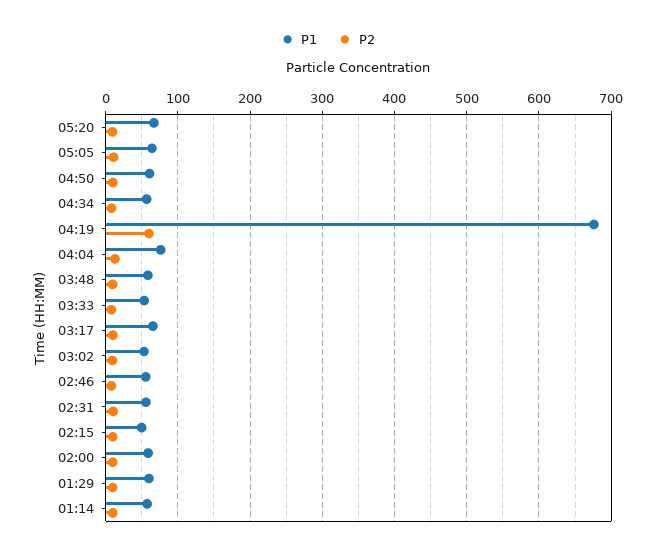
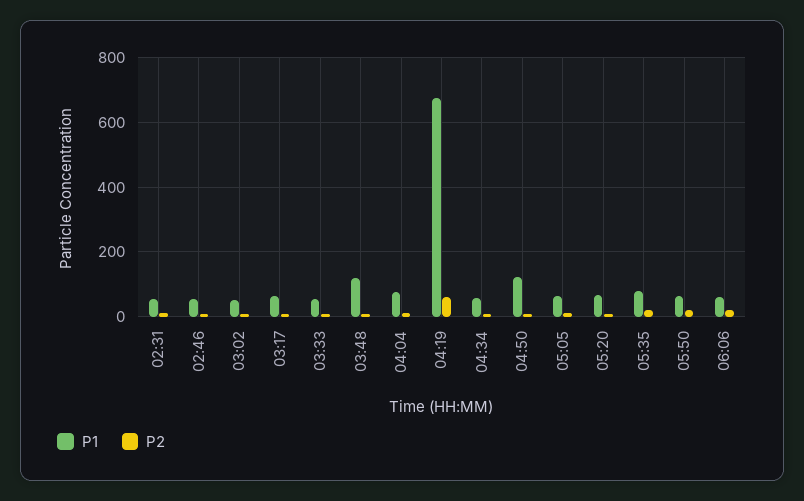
P1, 04:50: 60 -> 120
P1, 03:48: 60 -> 120
P1, 02:15: 50 -> none
P2, 02:15: 10 -> none
P1, 02:00: 60 -> none
P2, 02:00: 10 -> none
P1, 01:29: 60 -> none
P2, 01:29: 10 -> none
P1, 01:14: 60 -> none
P2, 01:14: 10 -> none
P1, 05:35: none -> 80
P2, 05:35: none -> 20
P1, 05:50: none -> 60
P2, 05:50: none -> 20
P1, 06:06: none -> 60
P2, 06:06: none -> 20

